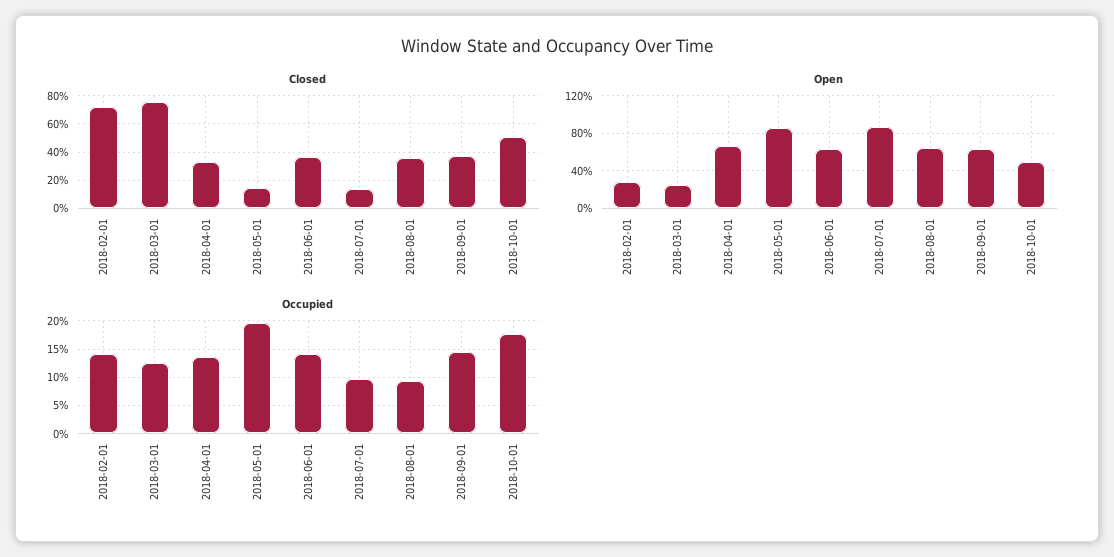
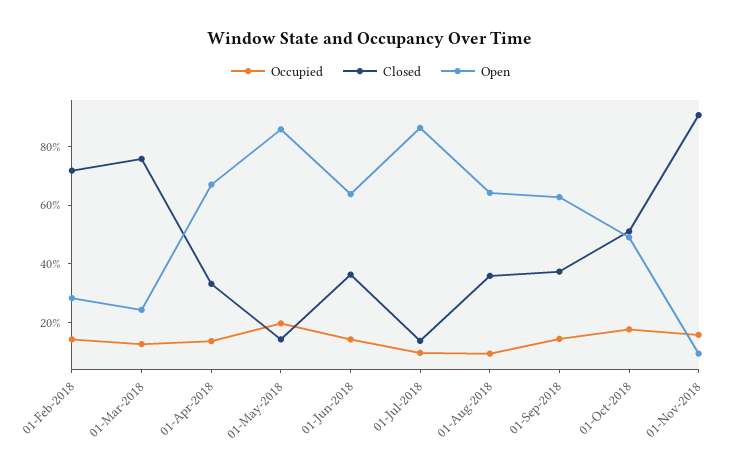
Occupied, 01-Nov-2018: none -> 15
Closed, 01-Nov-2018: none -> 90
Open, 01-Nov-2018: none -> 10

